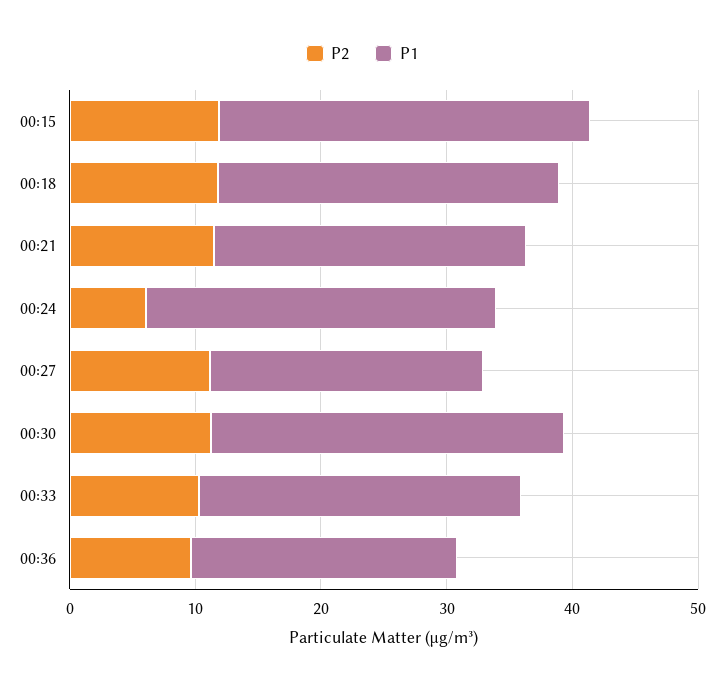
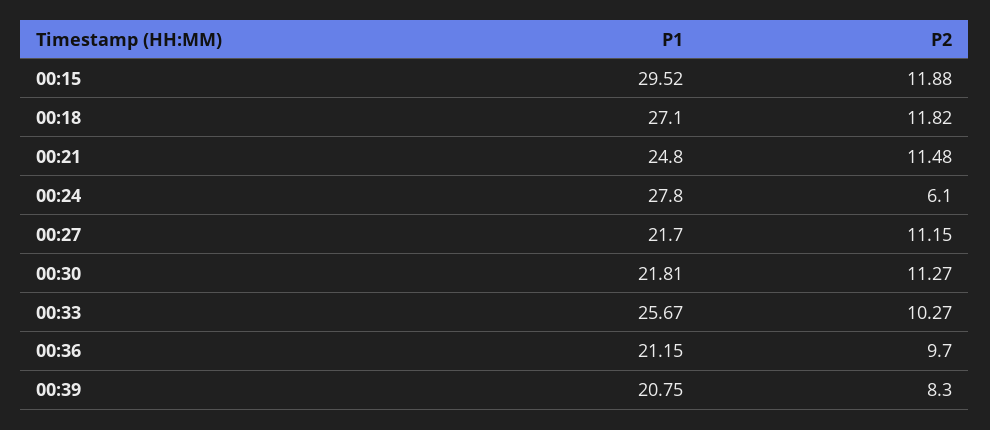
P1, 00:30: 28 -> 21.81
P1, 00:39: none -> 20.75
P2, 00:39: none -> 8.3

